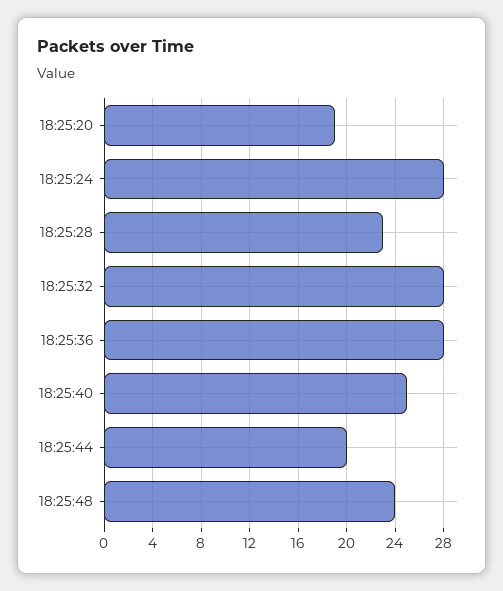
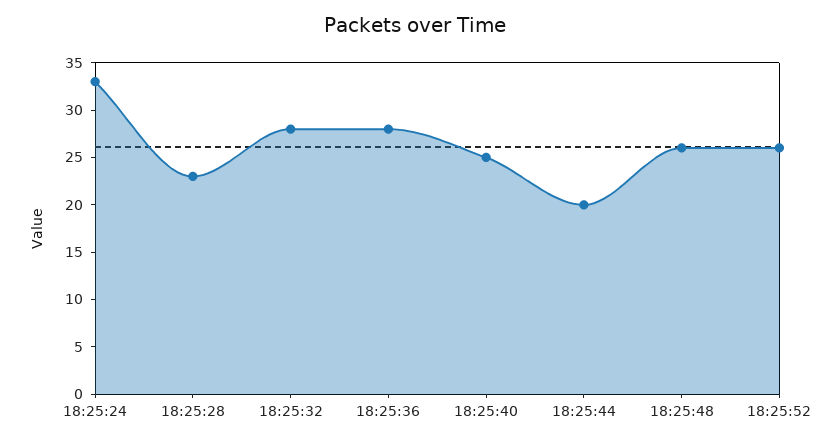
18:25:20: 19 -> none
18:25:24: 28 -> 33
18:25:48: 24 -> 26
18:25:52: none -> 26

